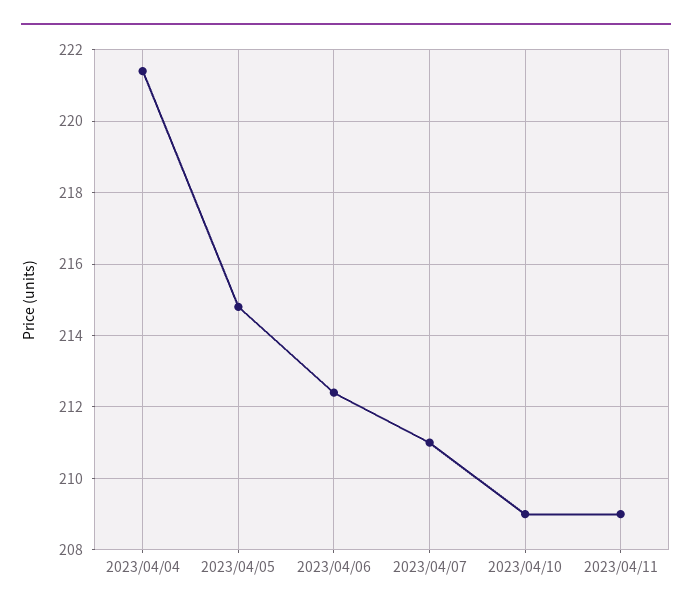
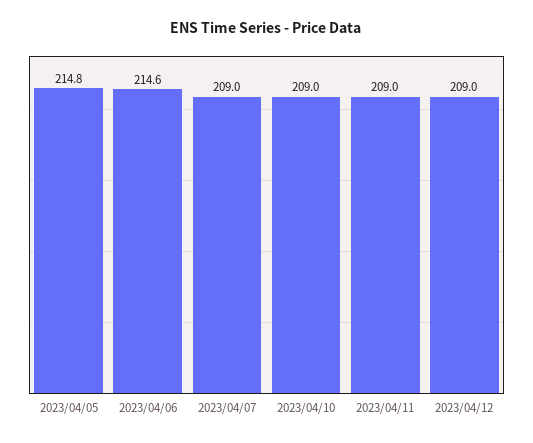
2023/04/04: 221.5 -> none
2023/04/06: 212.5 -> 214.6
2023/04/07: 211 -> 209
2023/04/12: none -> 209

